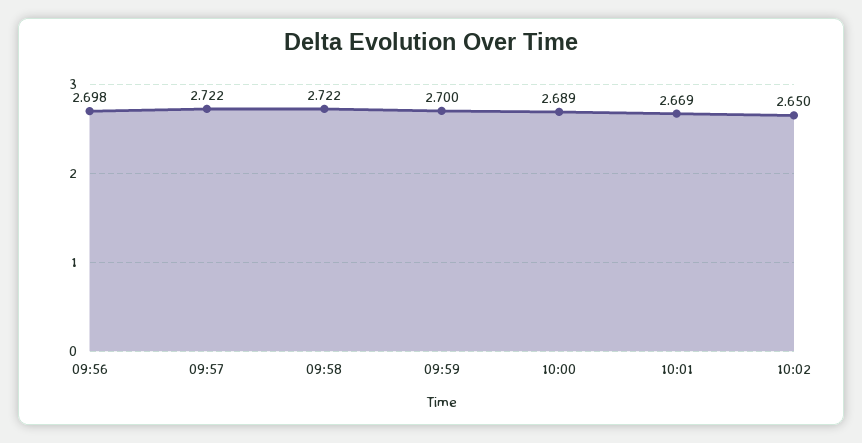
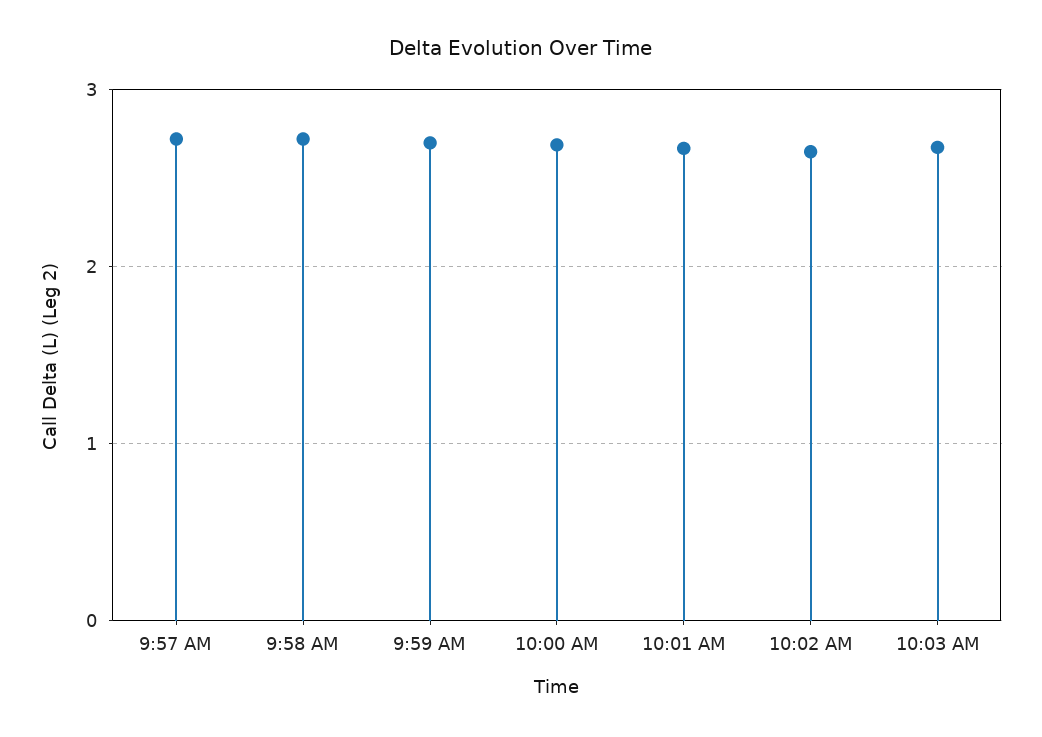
09:56: 2.698 -> none
10:03 AM: none -> 2.7

